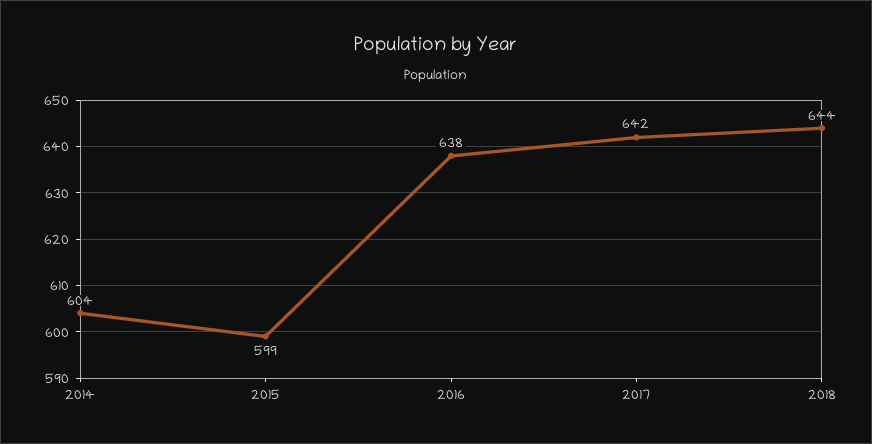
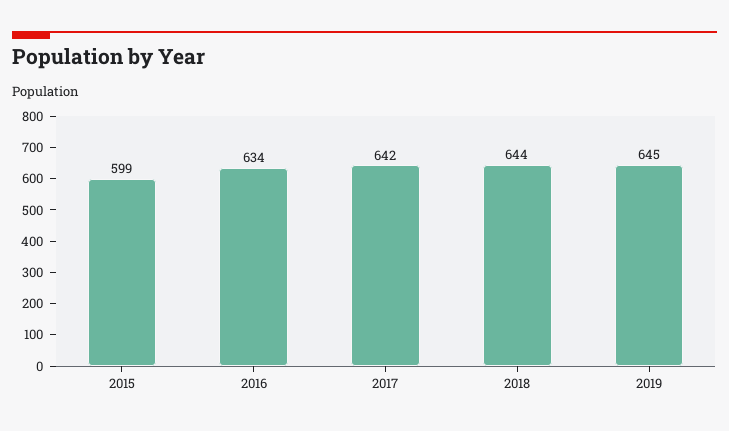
2014: 604 -> none
2016: 638 -> 634
2019: none -> 645

